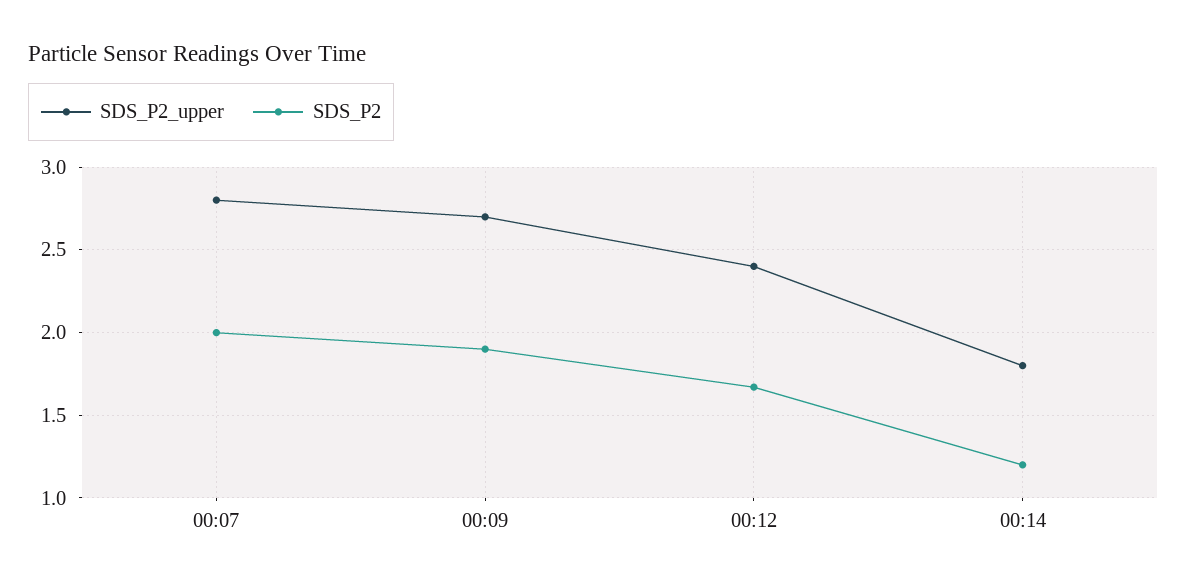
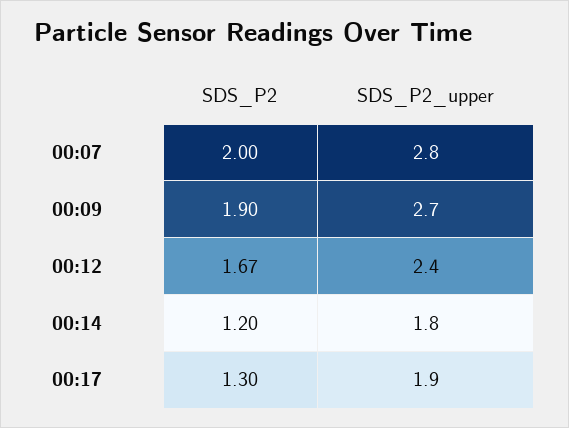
SDS_P2, 00:17: none -> 1.3
SDS_P2_upper, 00:17: none -> 1.9

